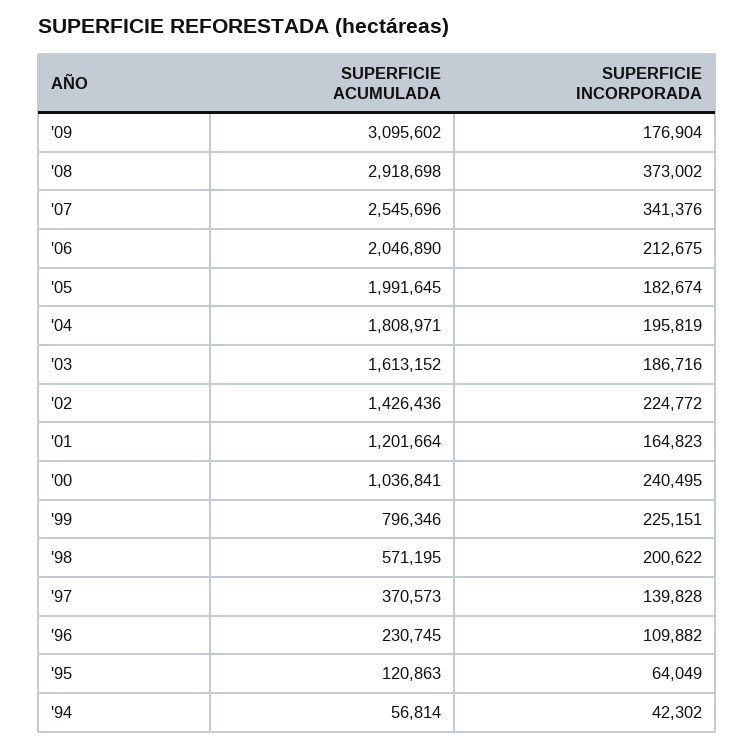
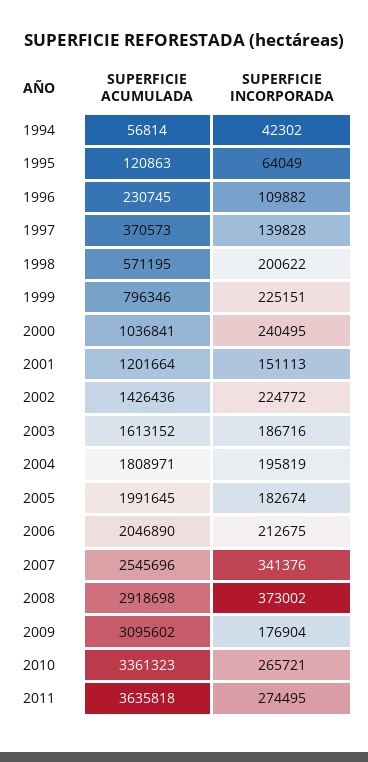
SUPERFICIE INCORPORADA, '01: 164823 -> 151113
SUPERFICIE ACUMULADA, 2010: none -> 3361323
SUPERFICIE INCORPORADA, 2010: none -> 265721
SUPERFICIE ACUMULADA, 2011: none -> 3635818
SUPERFICIE INCORPORADA, 2011: none -> 274495

